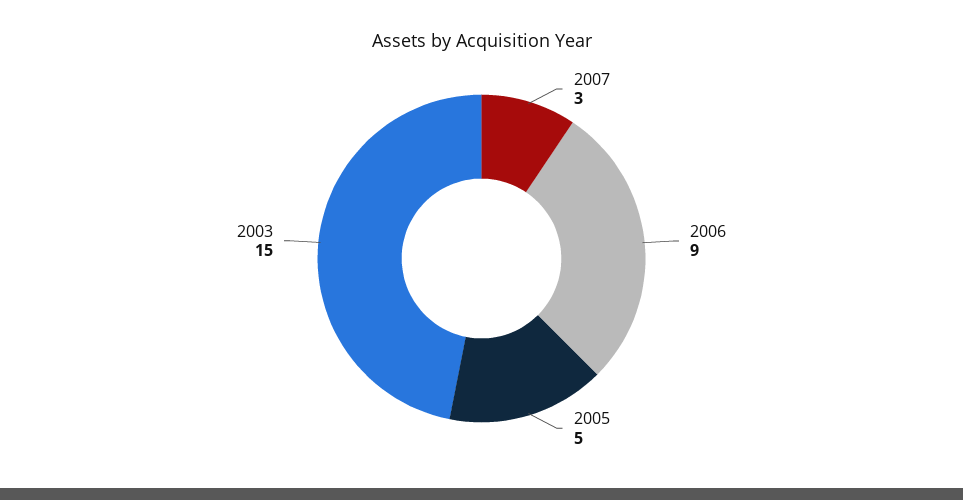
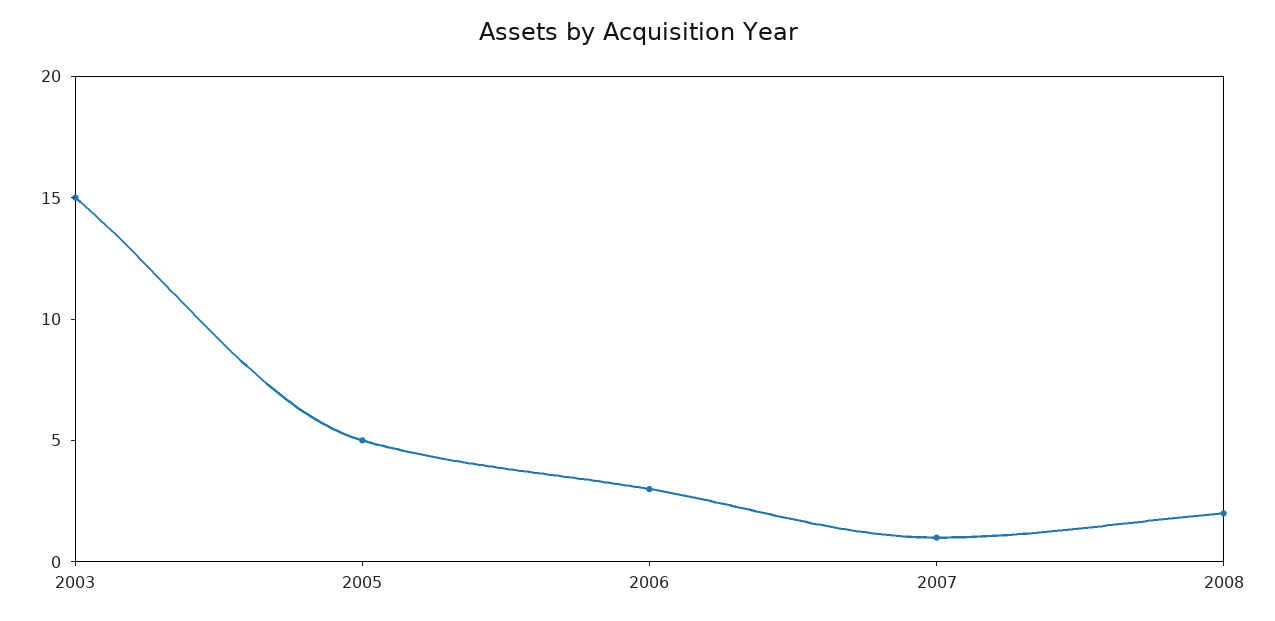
2007: 3 -> 1
2006: 9 -> 3
2008: none -> 2

